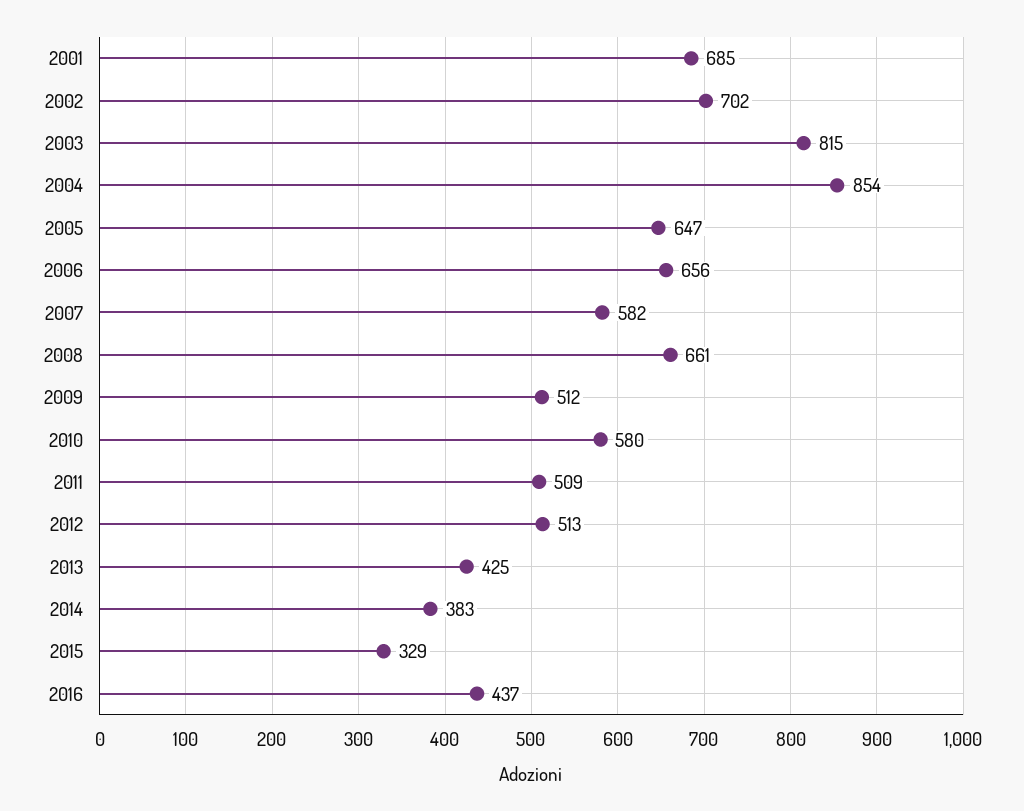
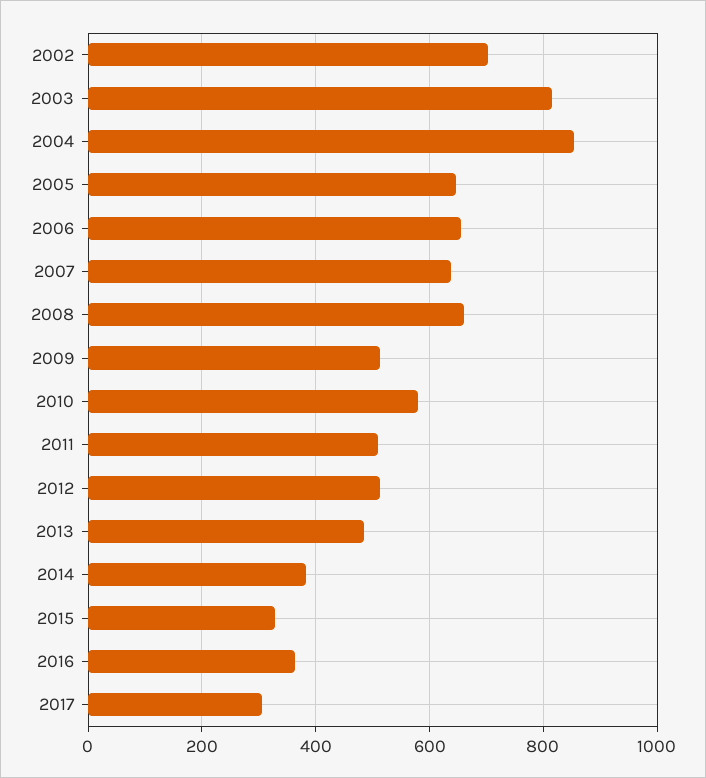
2001: 685 -> none
2007: 582 -> 640
2013: 425 -> 480
2016: 437 -> 360
2017: none -> 300

